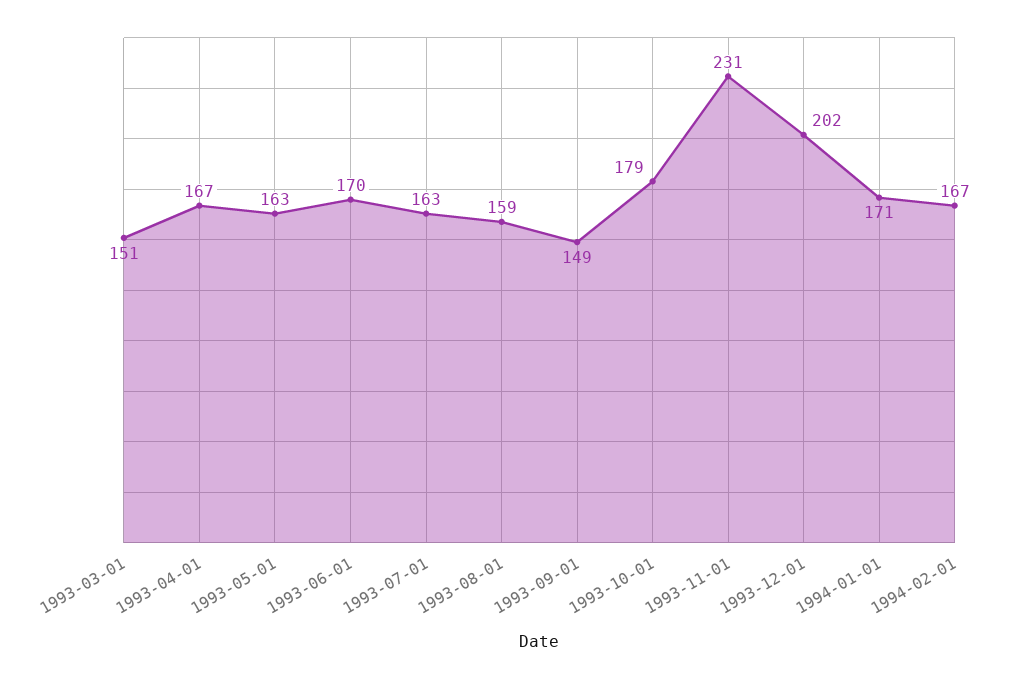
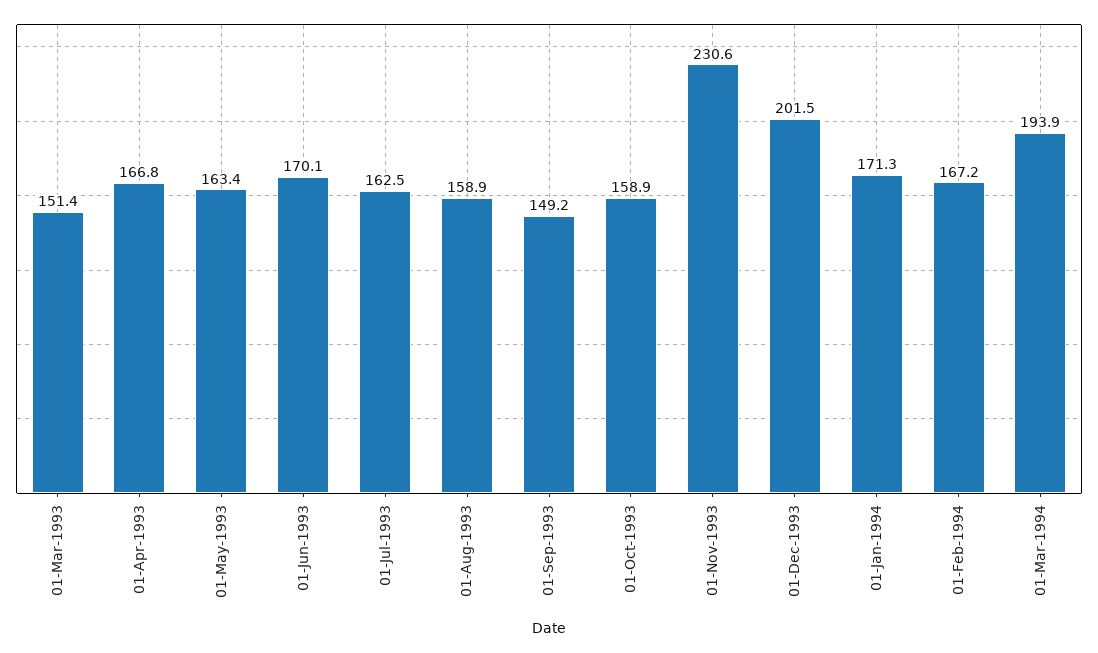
1993-10-01: 179 -> 158.9
01-Mar-1994: none -> 193.9

